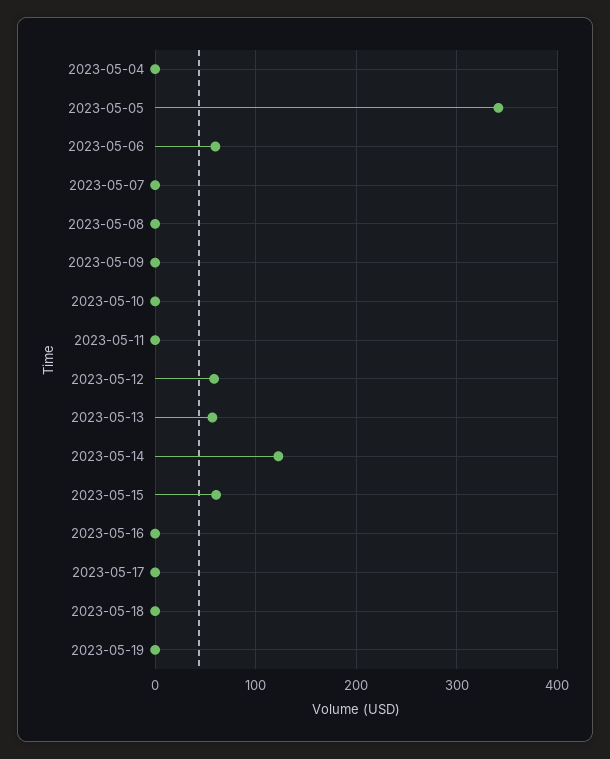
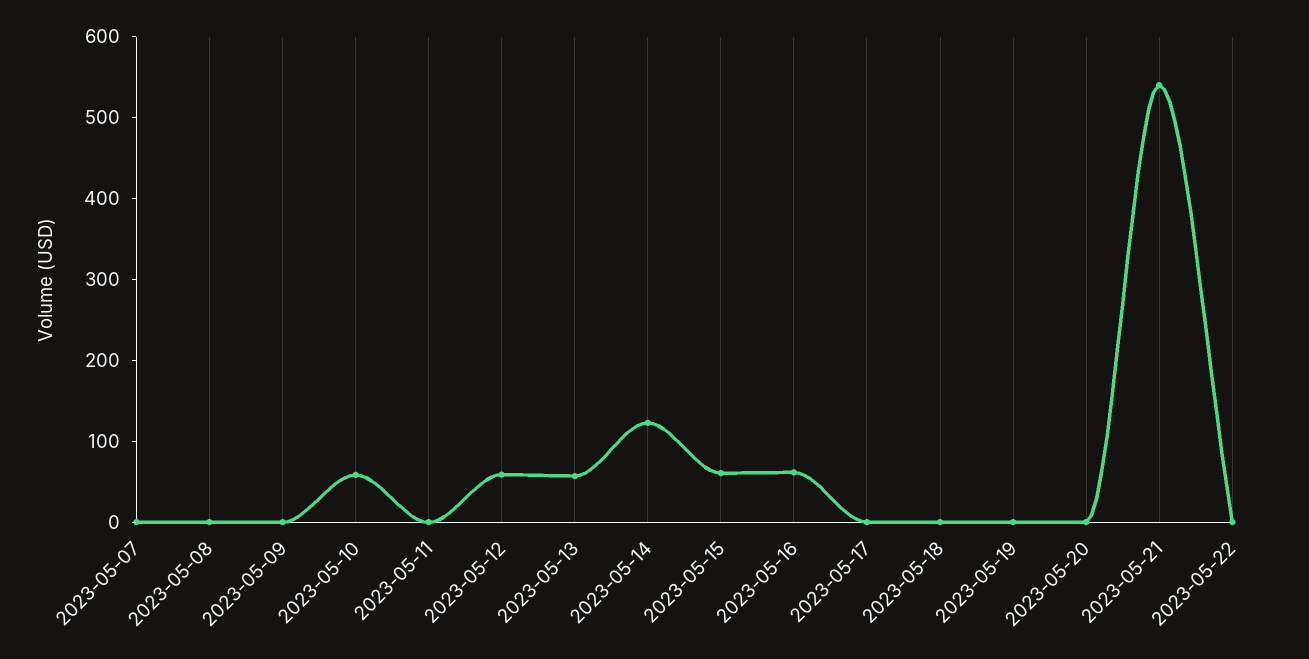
2023-05-04: 0 -> none
2023-05-05: 340 -> none
2023-05-06: 60 -> none
2023-05-10: 0 -> 60
2023-05-16: 0 -> 60
2023-05-20: none -> 0
2023-05-21: none -> 540
2023-05-22: none -> 0

